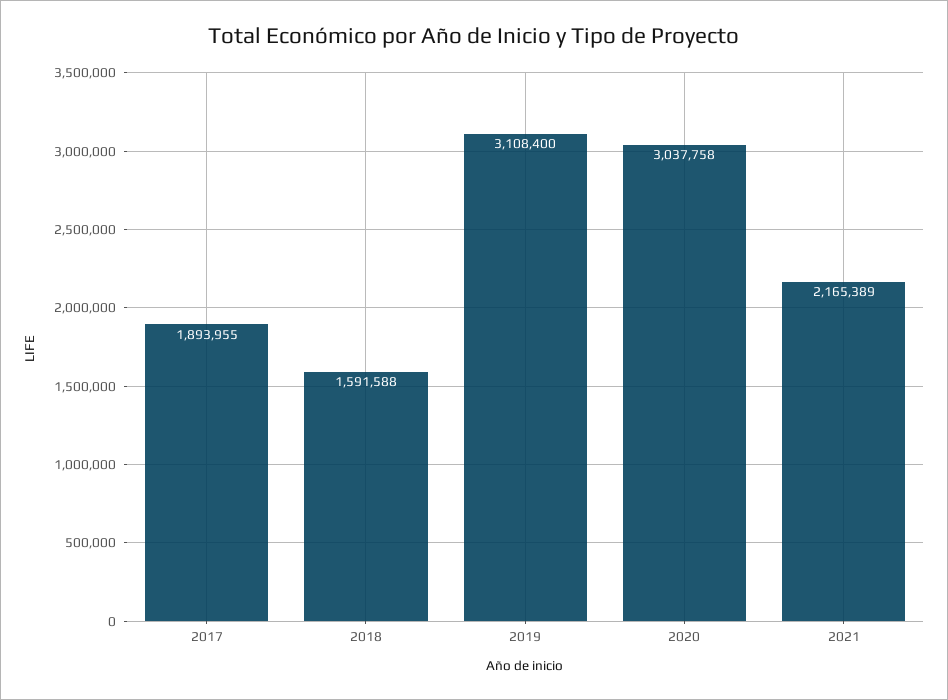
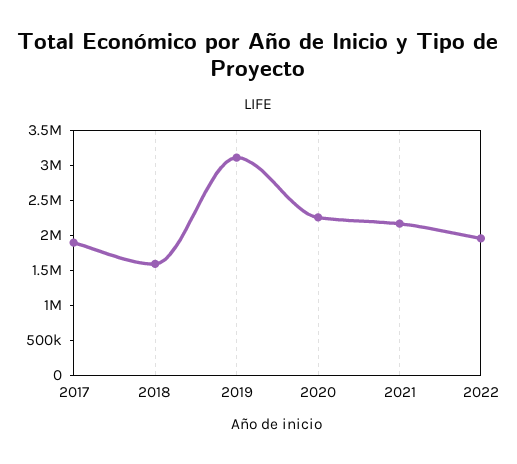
2020: 3037758 -> 2250000
2022: none -> 2000000

